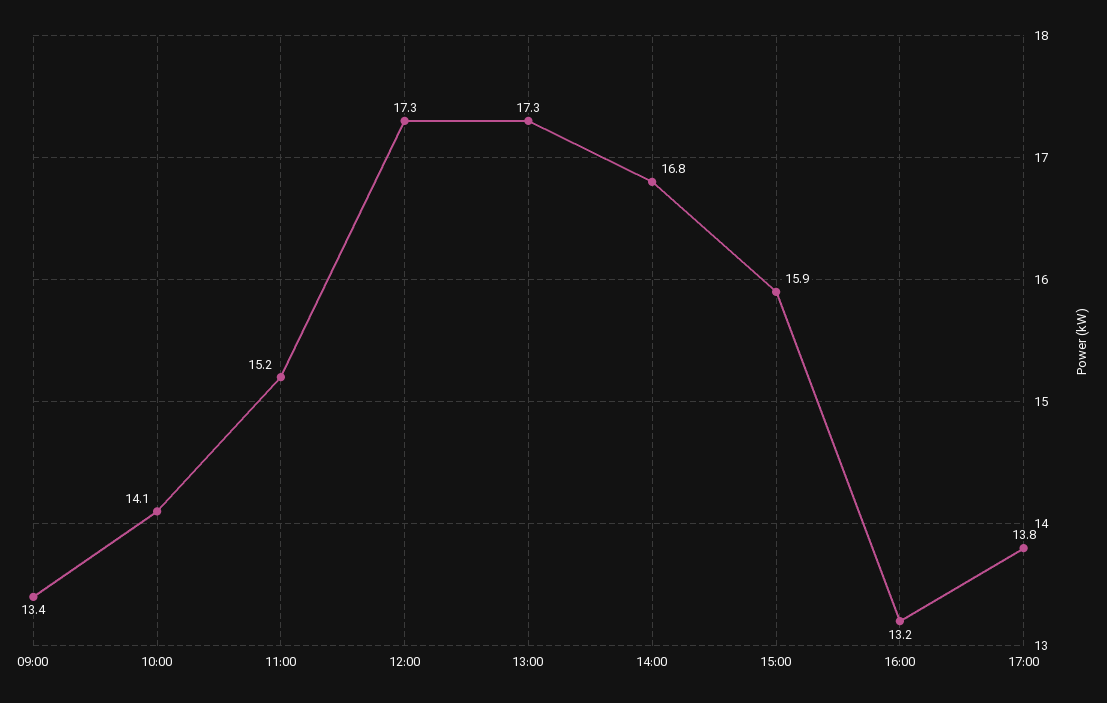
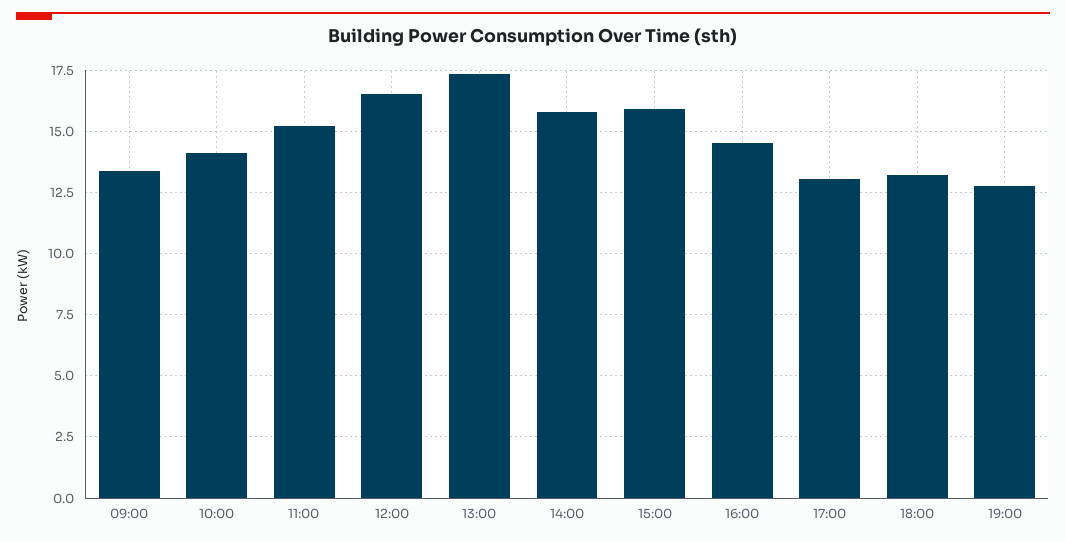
12:00: 17.3 -> 16.5
14:00: 16.8 -> 15.75
16:00: 13.2 -> 14.5
17:00: 13.8 -> 13
18:00: none -> 13.25
19:00: none -> 12.75

